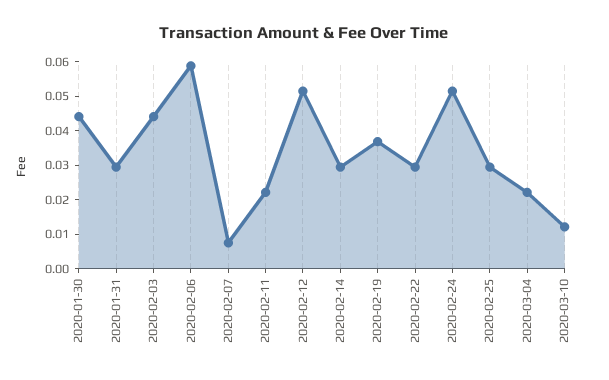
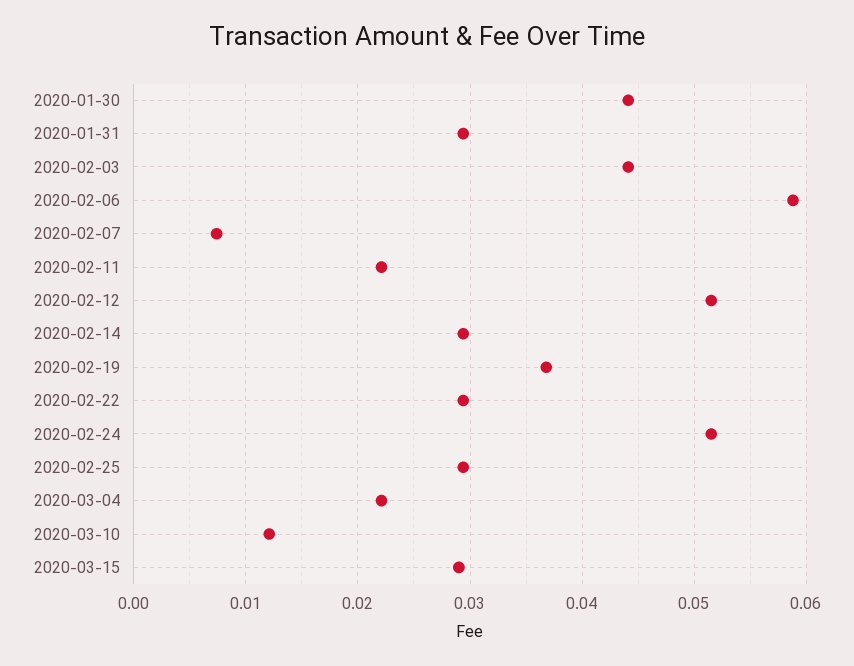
2020-03-15: none -> 0.029

